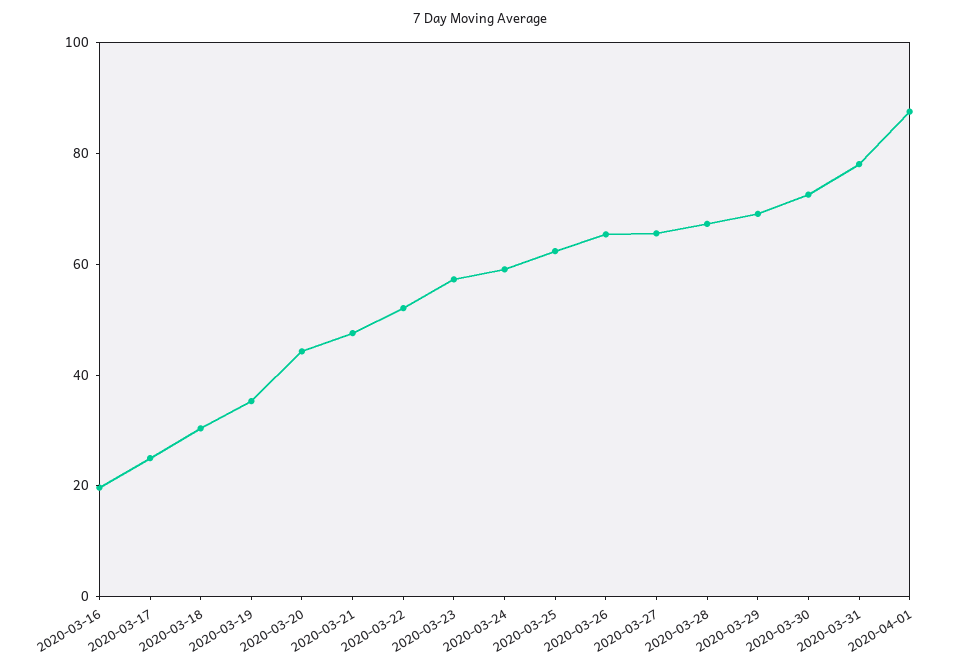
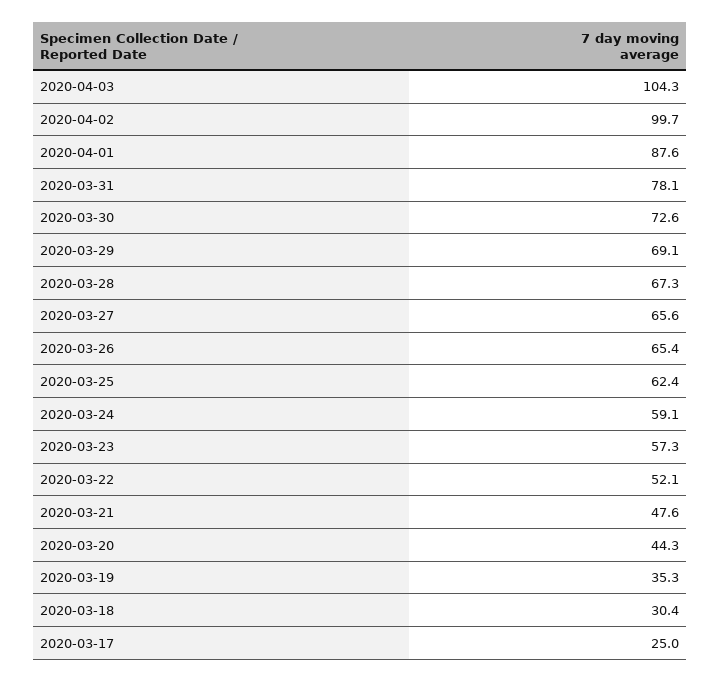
2020-03-16: 20 -> none
2020-04-03: none -> 104.3
2020-04-02: none -> 99.7

